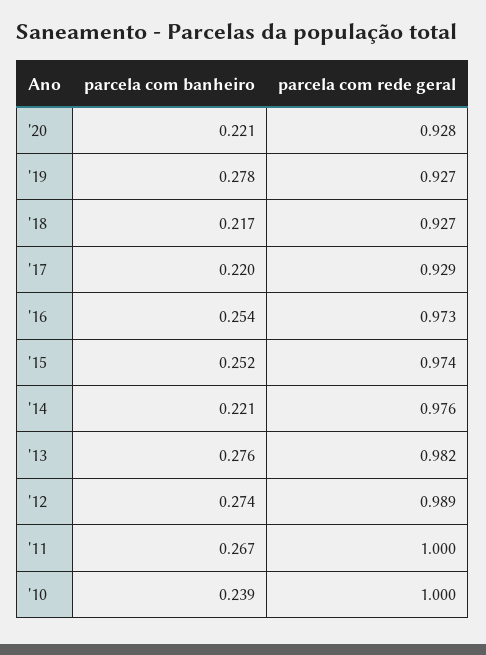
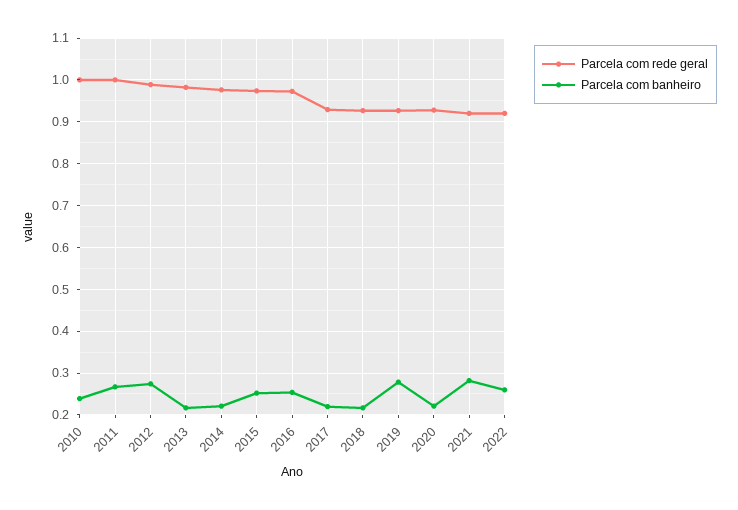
parcela com banheiro, '13: 0.276 -> 0.22
parcela com rede geral, 2021: none -> 0.92
parcela com banheiro, 2021: none -> 0.28
parcela com rede geral, 2022: none -> 0.92
parcela com banheiro, 2022: none -> 0.26

